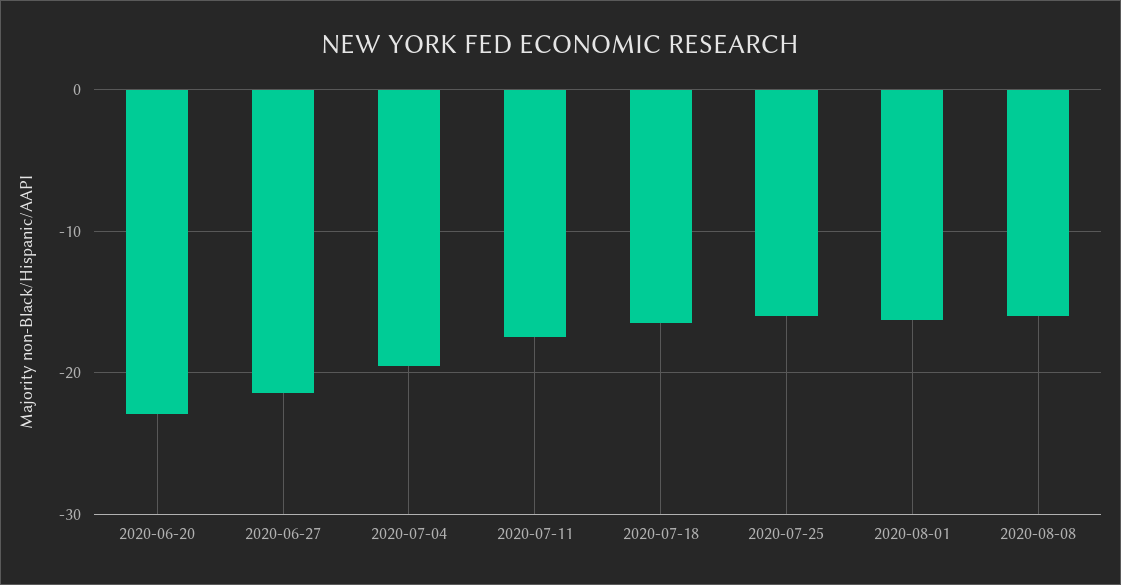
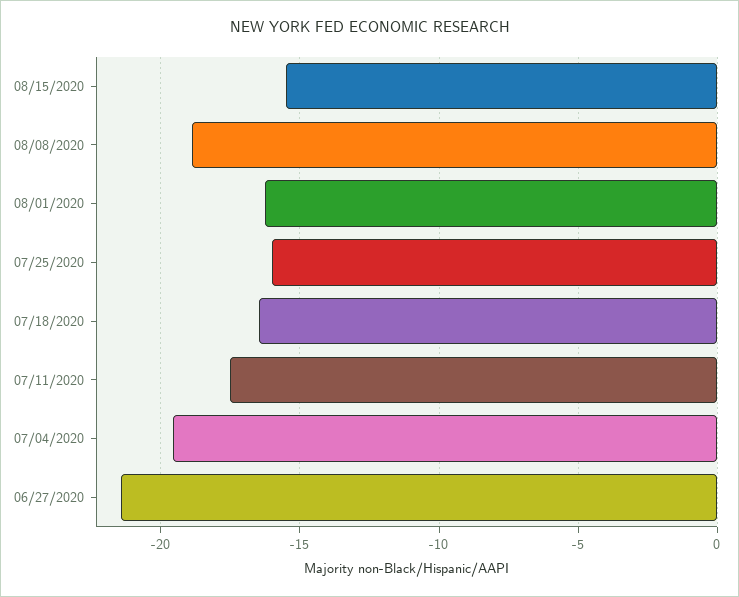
2020-06-20: -23 -> none
2020-08-08: -16 -> -19
08/15/2020: none -> -15.5

